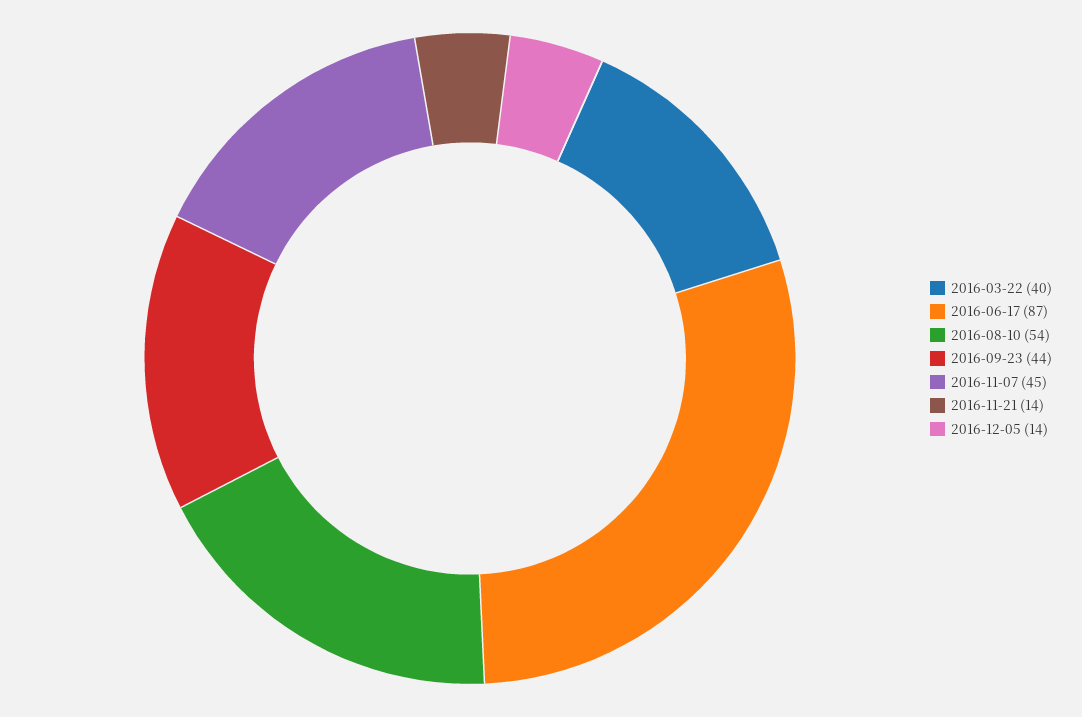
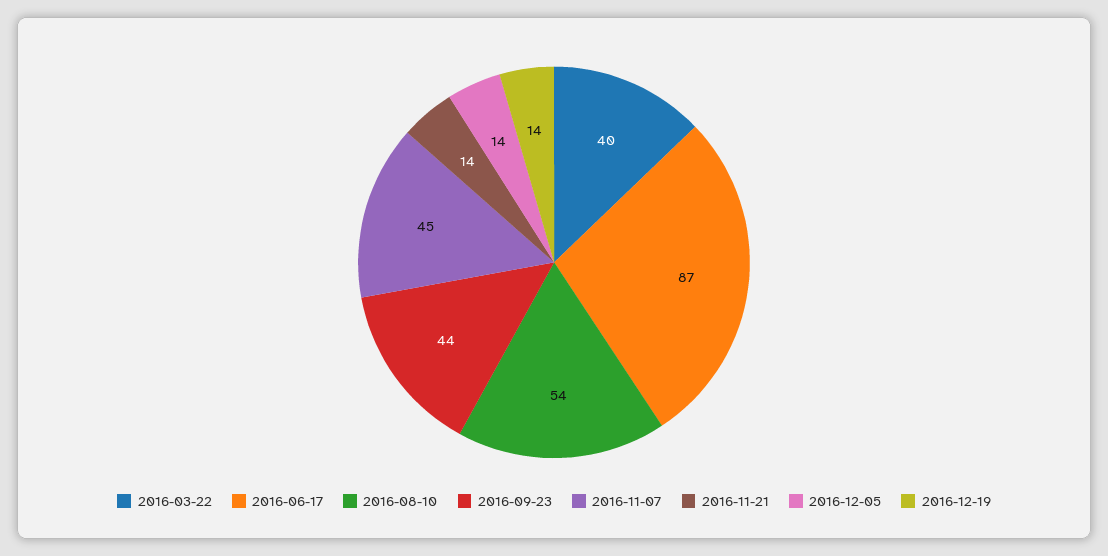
2016-12-19: none -> 14

